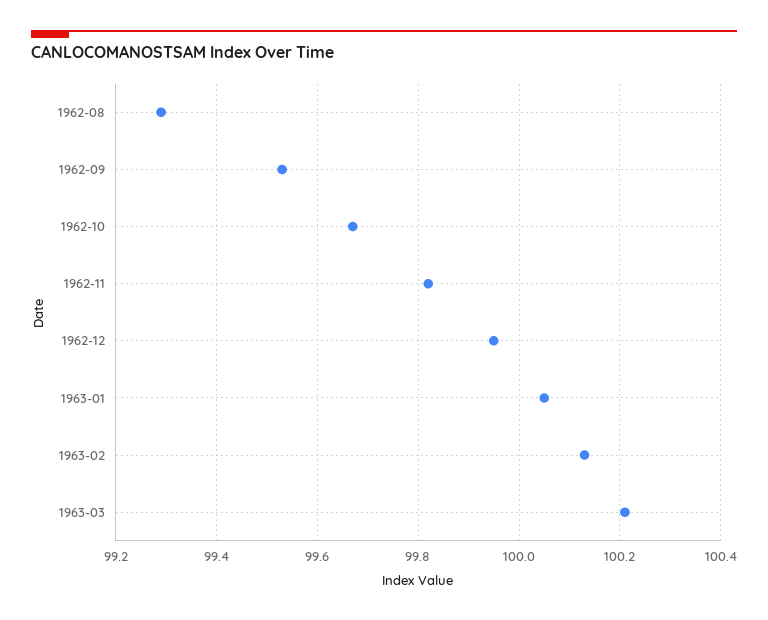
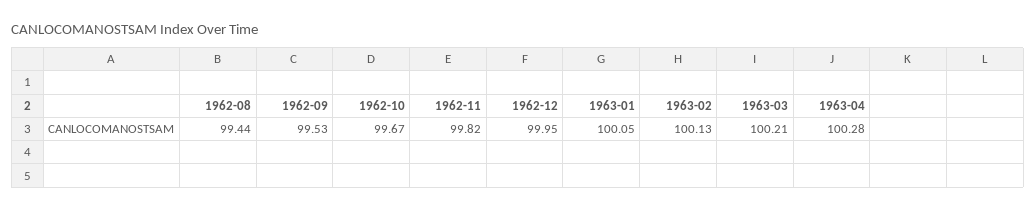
1962-08: 99.3 -> 99.44
1963-04: none -> 100.28

